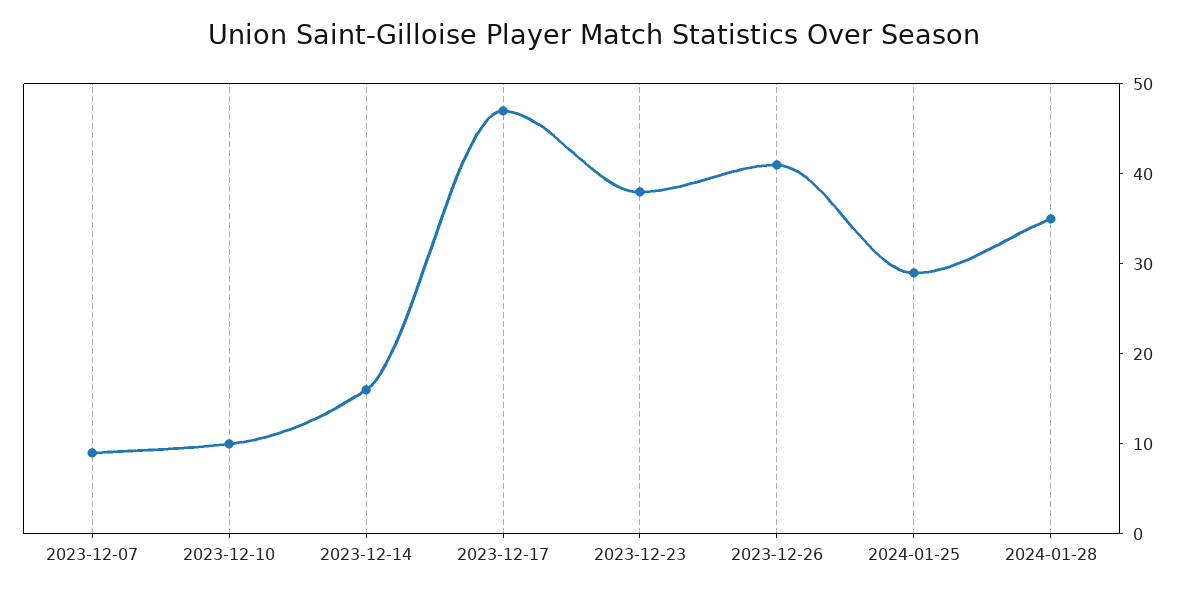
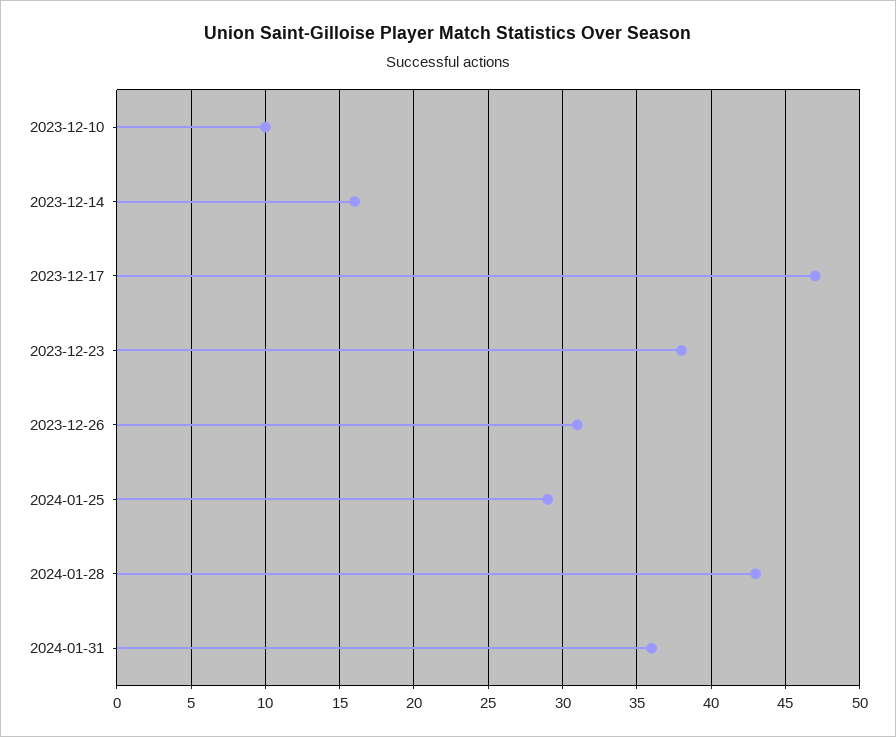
2023-12-07: 9 -> none
2023-12-26: 41 -> 31
2024-01-28: 35 -> 43
2024-01-31: none -> 36

